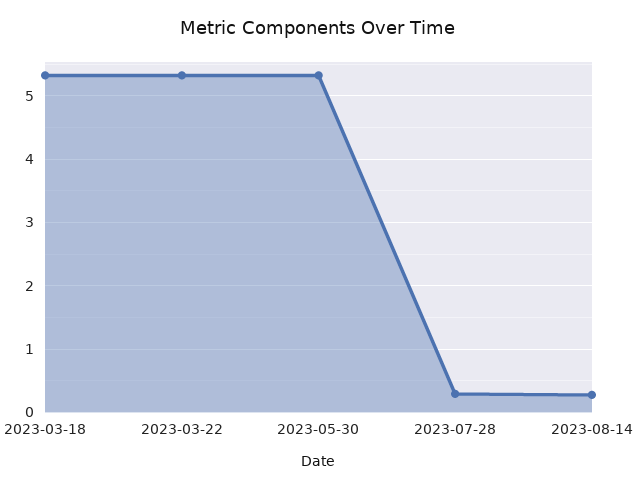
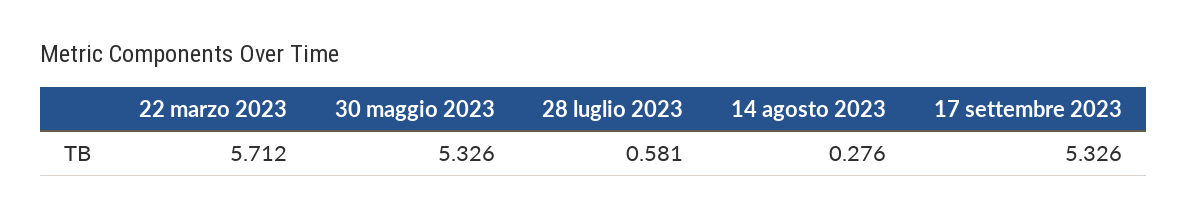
2023-03-18: 5.3 -> none
2023-03-22: 5.3 -> 5.712
2023-07-28: 0.3 -> 0.581
17 settembre 2023: none -> 5.326

